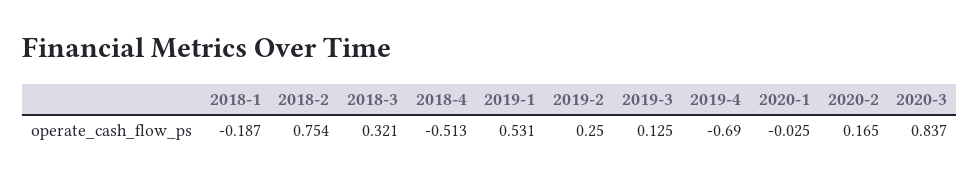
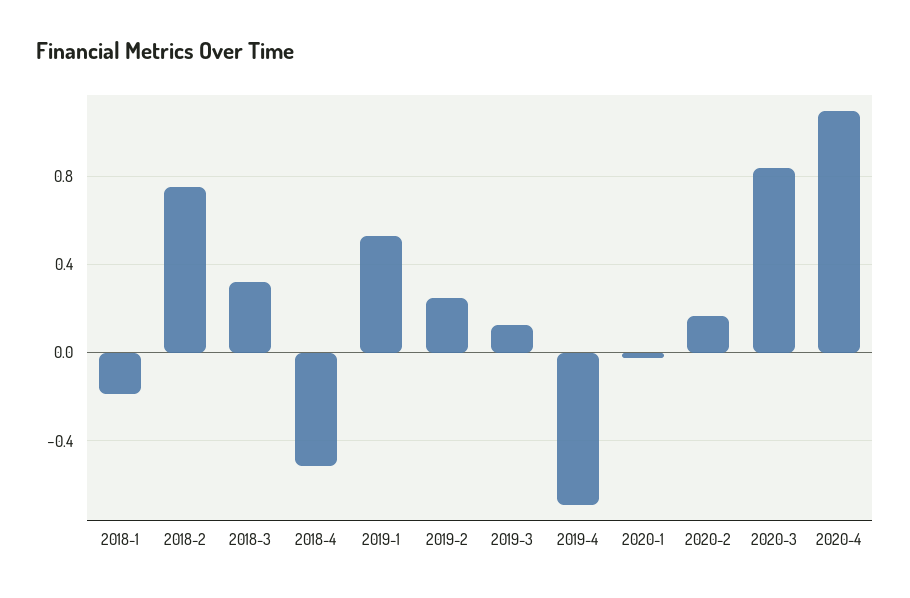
2020-4: none -> 1.1

